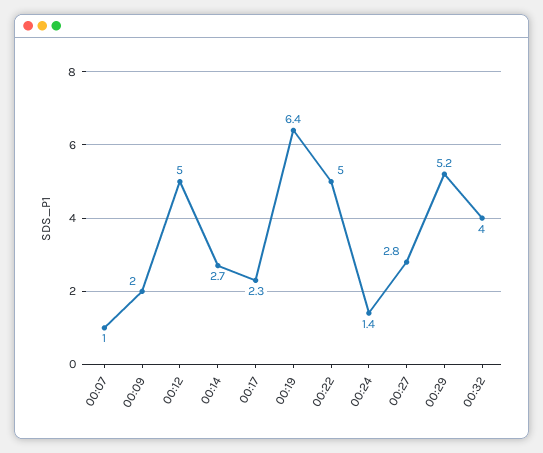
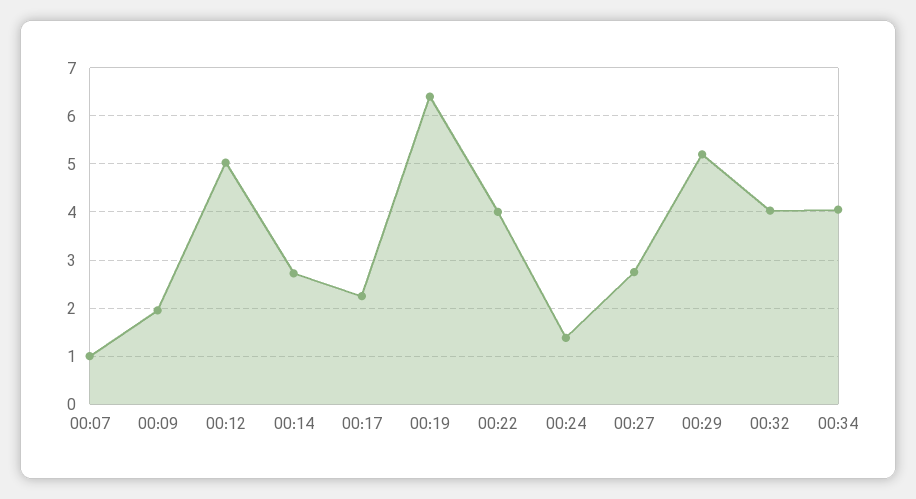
00:22: 5 -> 4
00:34: none -> 4

